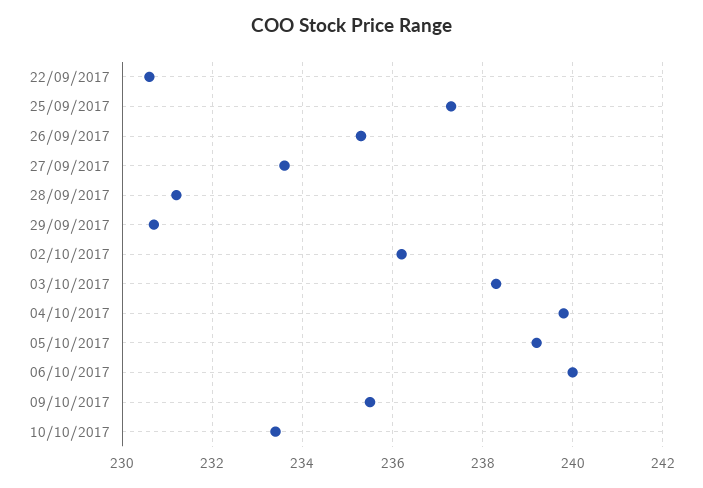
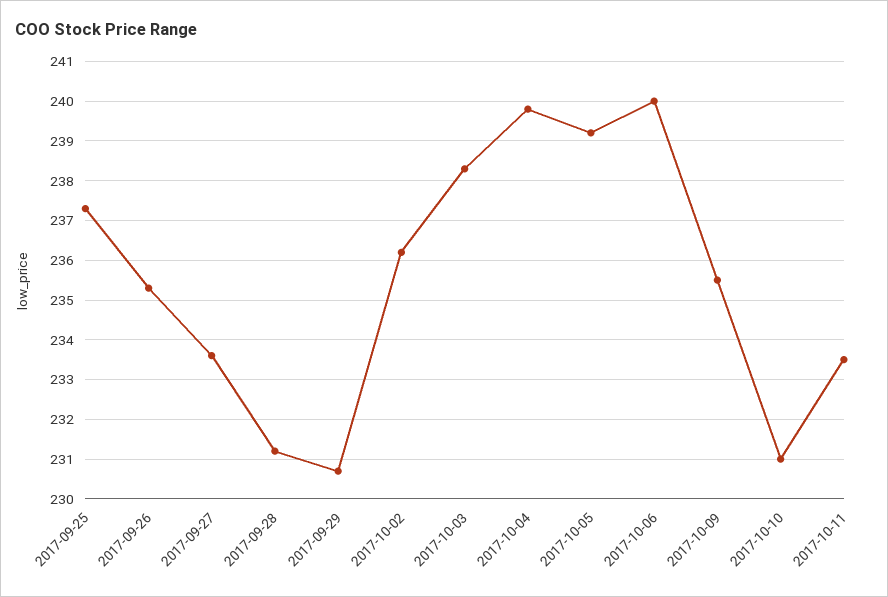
22/09/2017: 230.5 -> none
10/10/2017: 233.5 -> 231
2017-10-11: none -> 233.5

